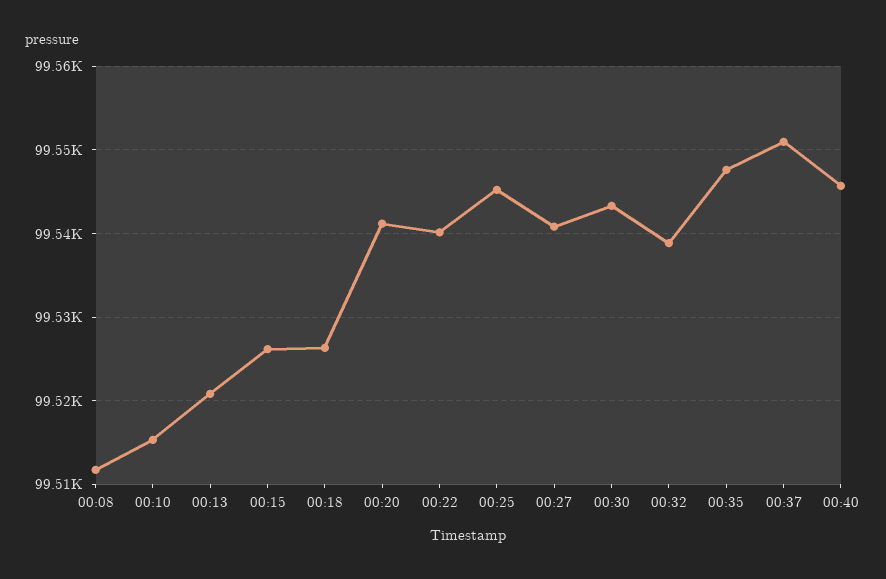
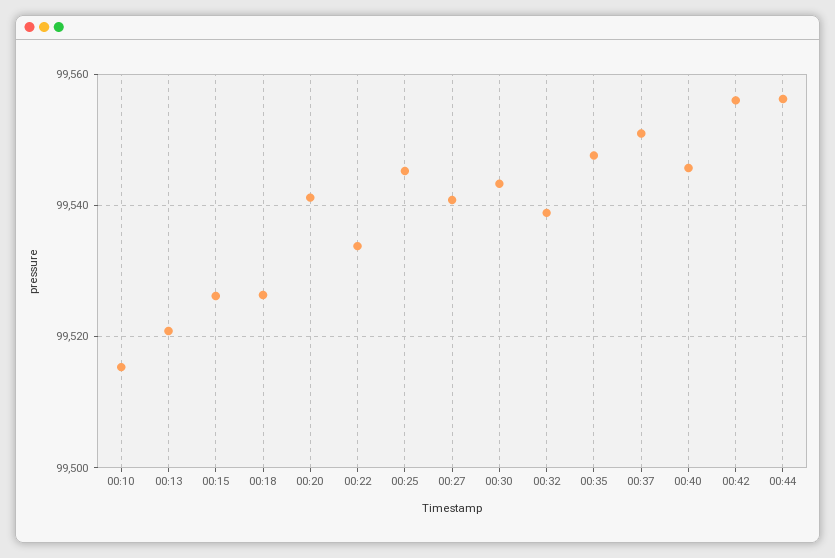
00:08: 99512 -> none
00:22: 99540 -> 99534
00:42: none -> 99556
00:44: none -> 99556

